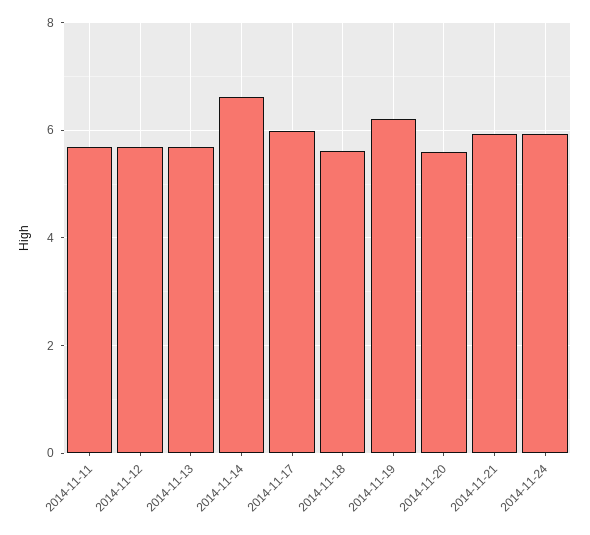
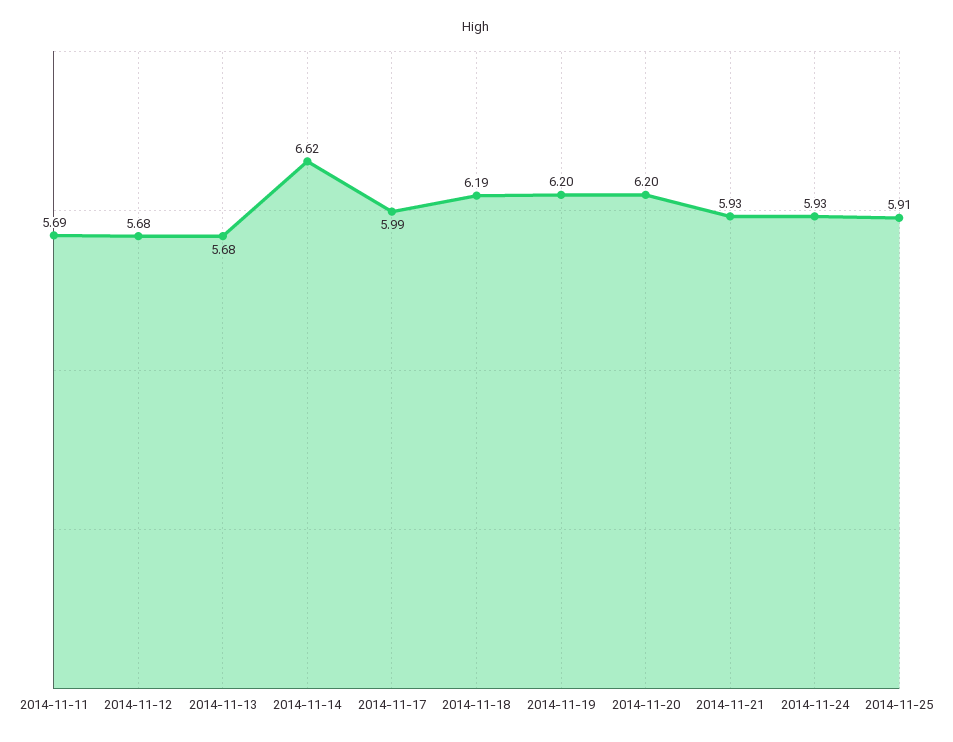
2014-11-18: 5.6 -> 6.19
2014-11-20: 5.6 -> 6.2
2014-11-25: none -> 5.91

